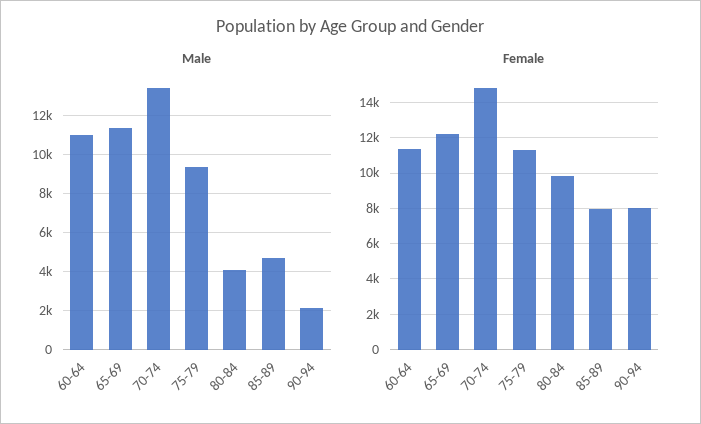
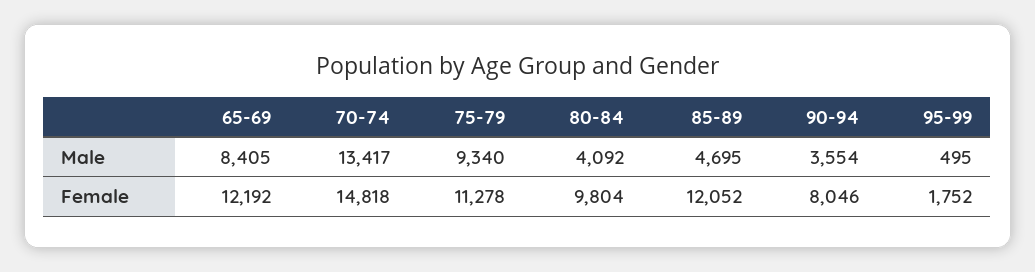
Male, 60-64: 11000 -> none
Male, 65-69: 11500 -> 8405
Male, 90-94: 2000 -> 3554
Female, 60-64: 11500 -> none
Female, 85-89: 8000 -> 12052
Male, 95-99: none -> 495
Female, 95-99: none -> 1752

